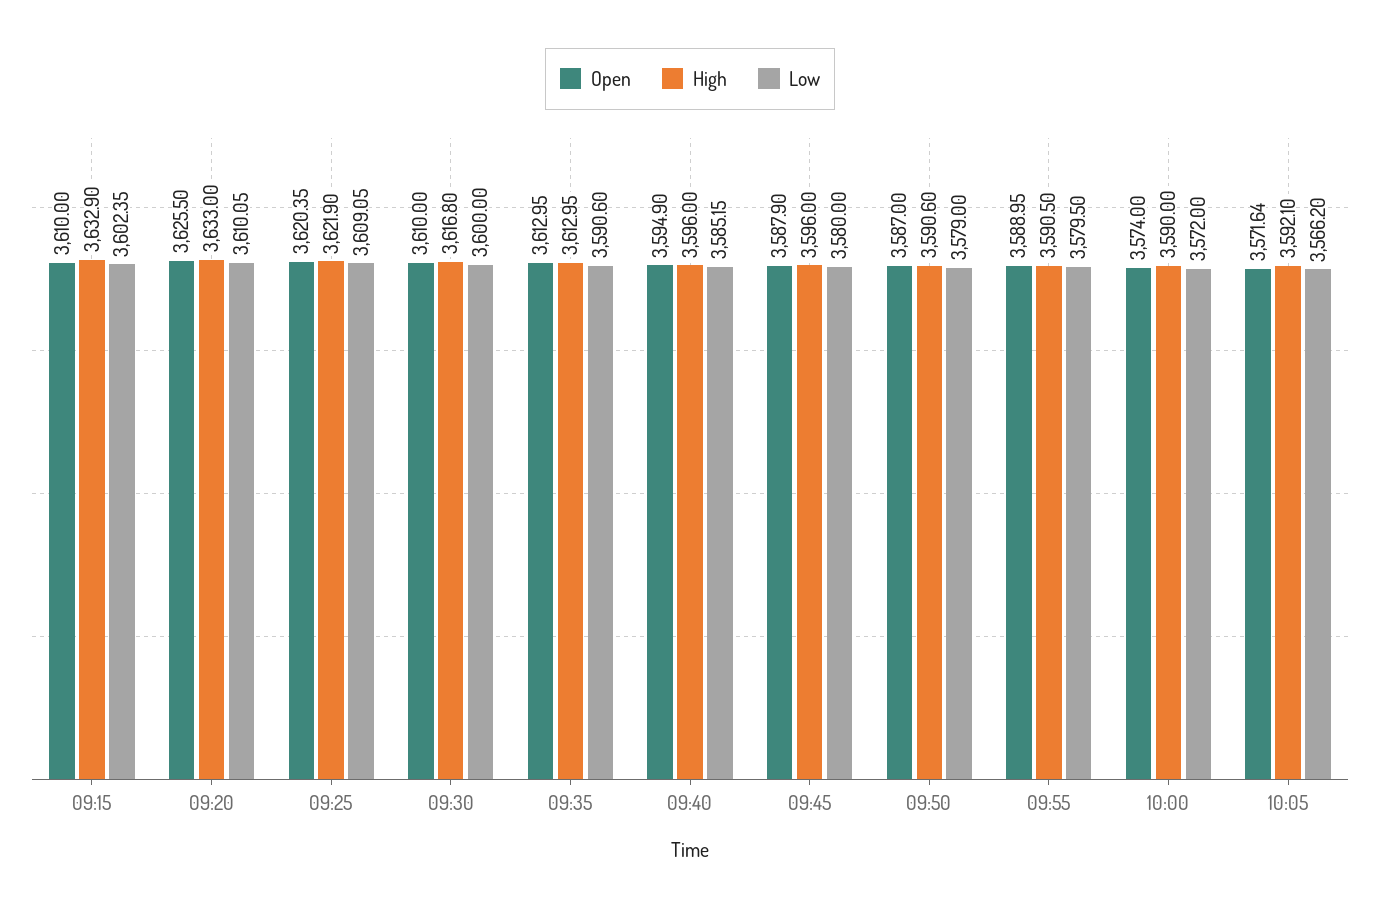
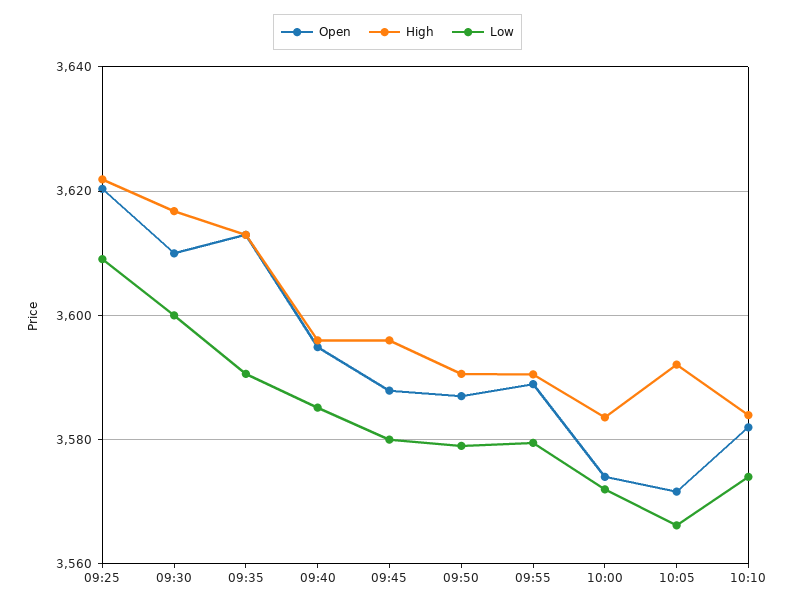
Open, 09:15: 3610 -> none
High, 09:15: 3632.9 -> none
Low, 09:15: 3602.35 -> none
Open, 09:20: 3625.5 -> none
High, 09:20: 3633 -> none
Low, 09:20: 3610.05 -> none
High, 10:00: 3590 -> 3584
Open, 10:10: none -> 3582
High, 10:10: none -> 3584
Low, 10:10: none -> 3574

